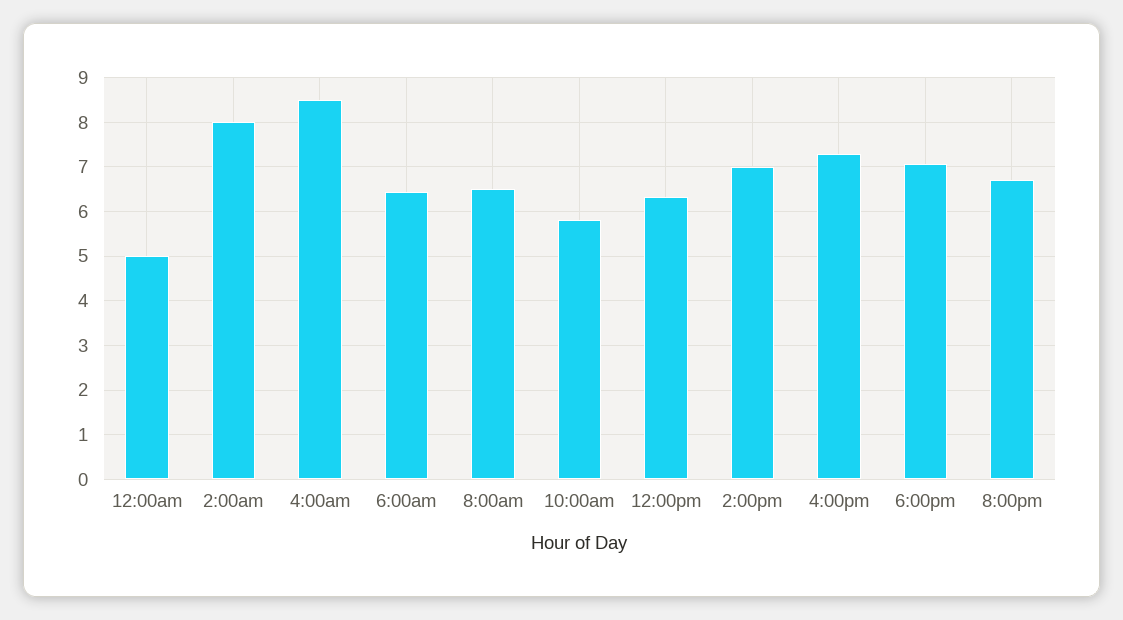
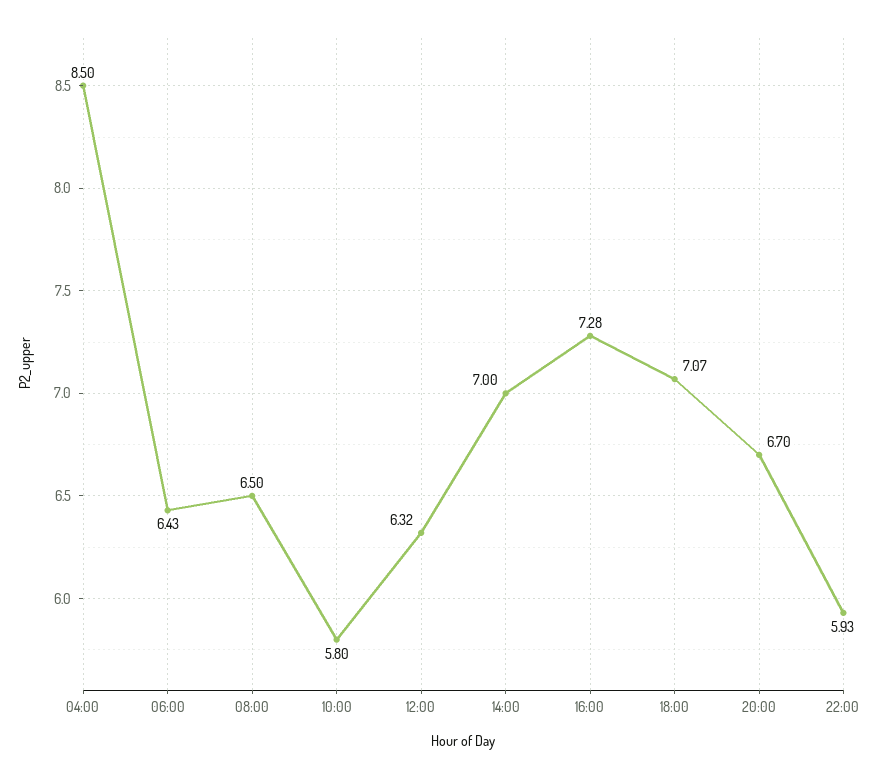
12:00am: 5 -> none
2:00am: 8 -> none
22:00: none -> 5.93

